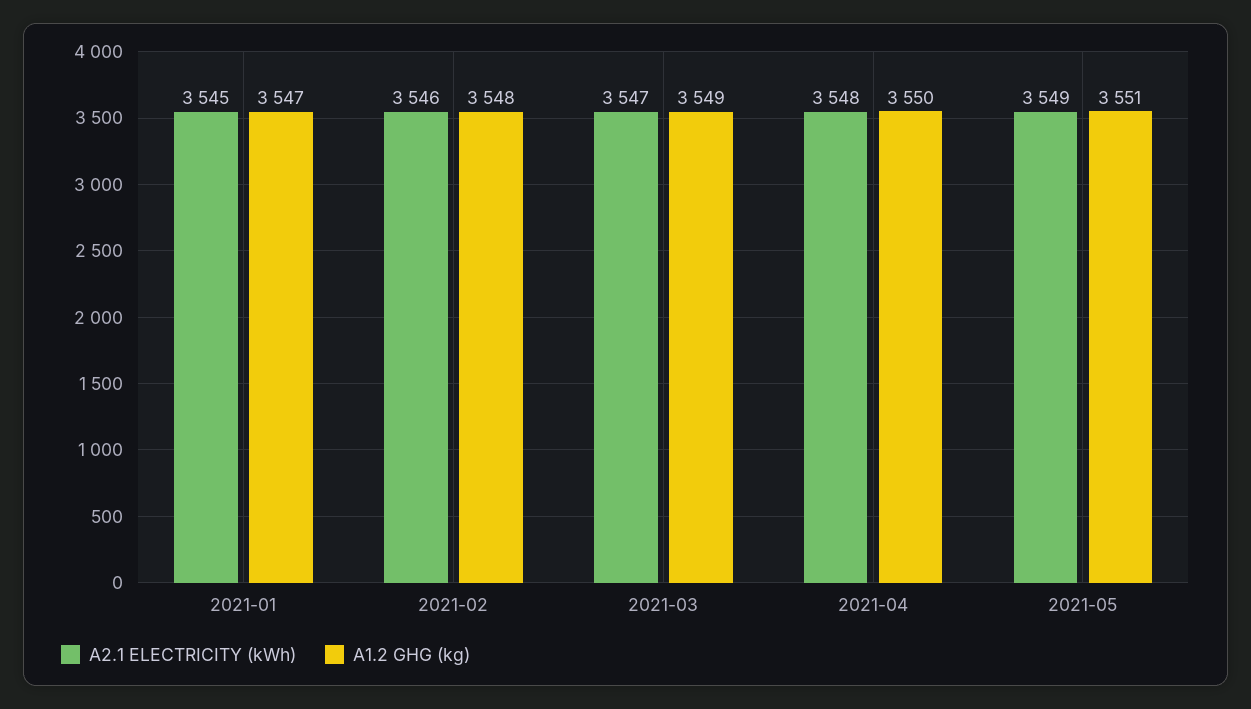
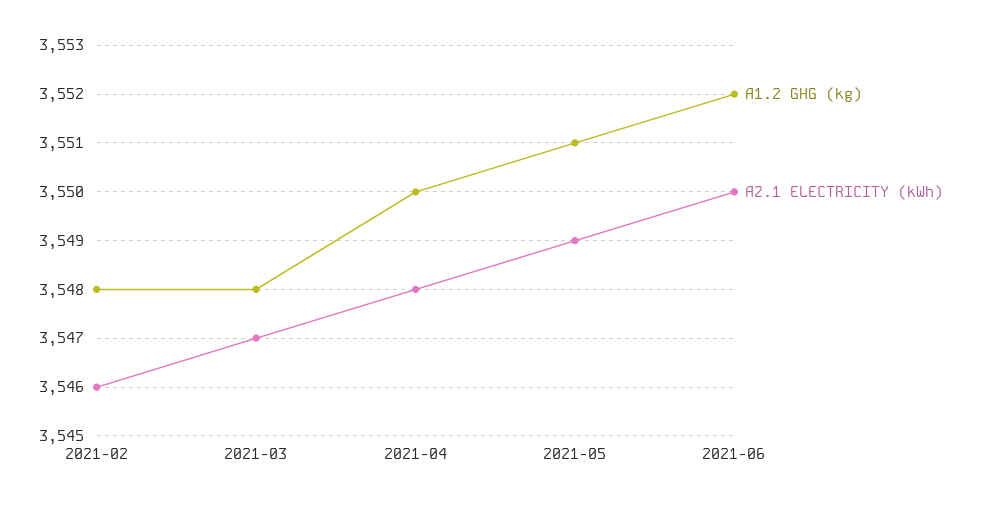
A2.1 ELECTRICITY (kWh), 2021-01: 3545 -> none
A1.2 GHG (kg), 2021-01: 3547 -> none
A1.2 GHG (kg), 2021-03: 3549 -> 3548
A1.2 GHG (kg), 2021-06: none -> 3552
A2.1 ELECTRICITY (kWh), 2021-06: none -> 3550

